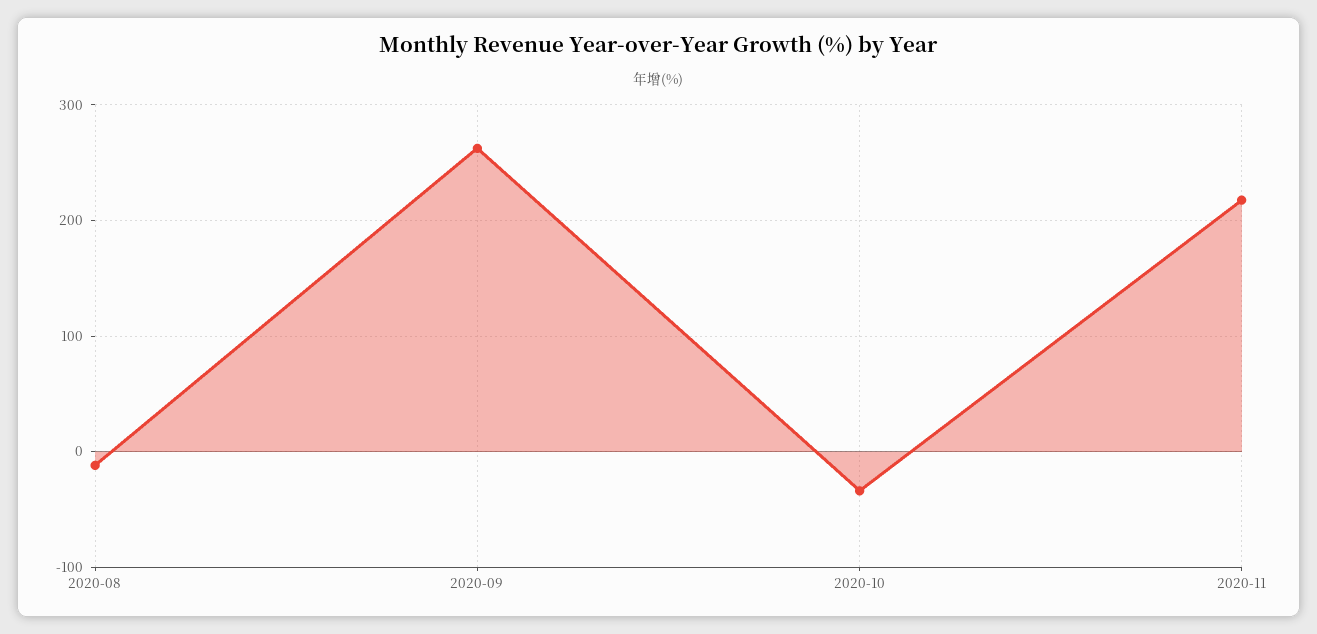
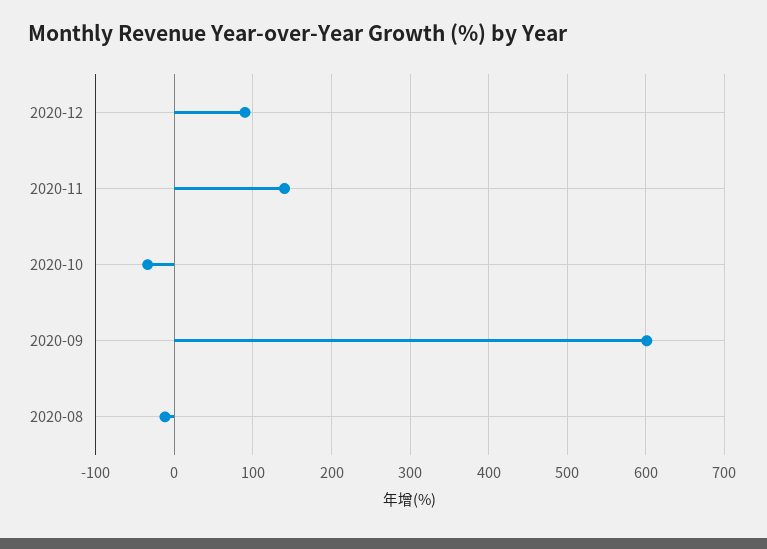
2020-09: 260 -> 600
2020-11: 220 -> 140
2020-12: none -> 90

